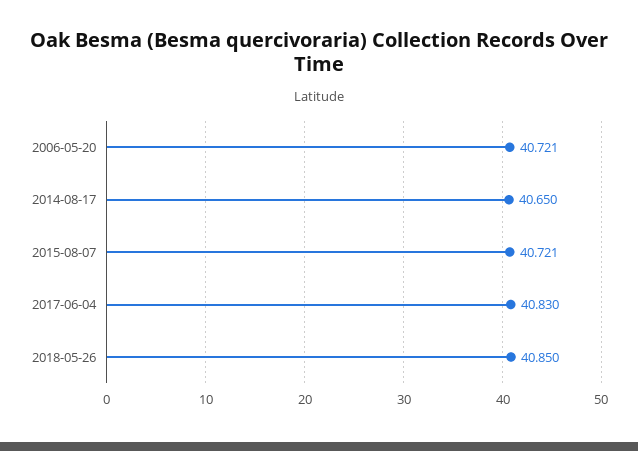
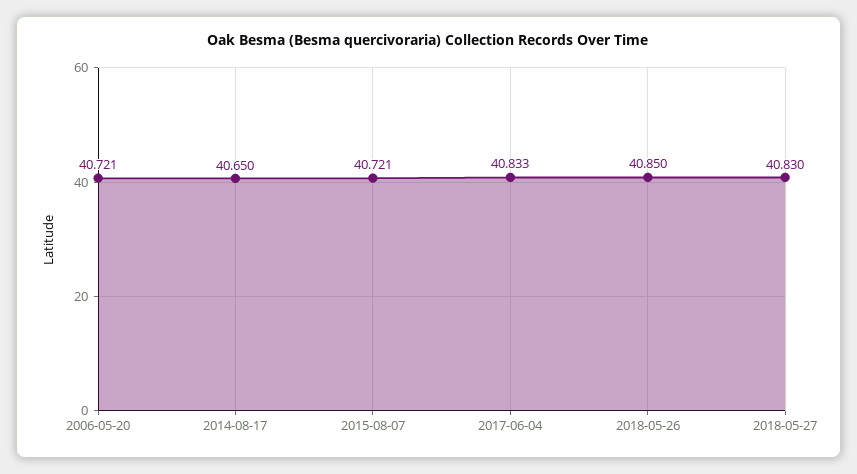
2017-06-04: 40.83 -> 40.833
2018-05-27: none -> 40.83

